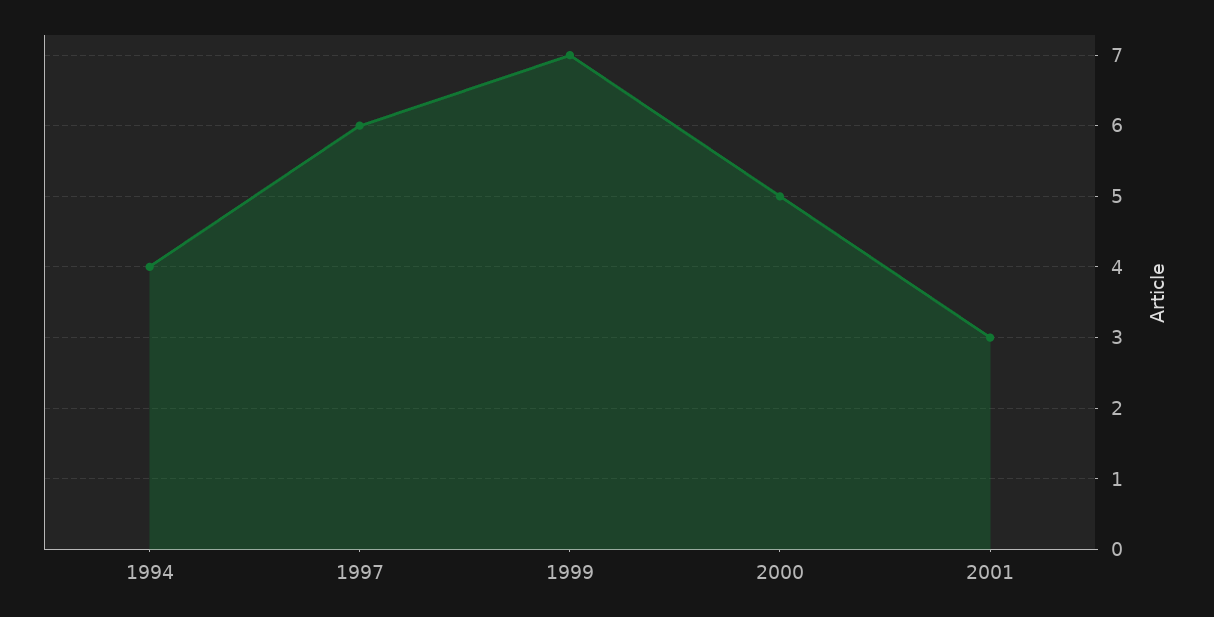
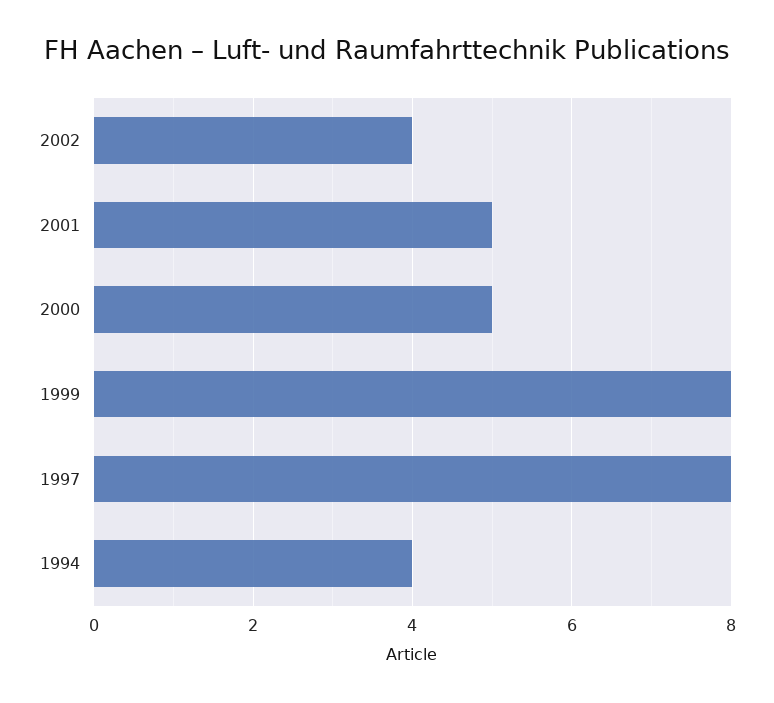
1997: 6 -> 8
1999: 7 -> 8
2001: 3 -> 5
2002: none -> 4

